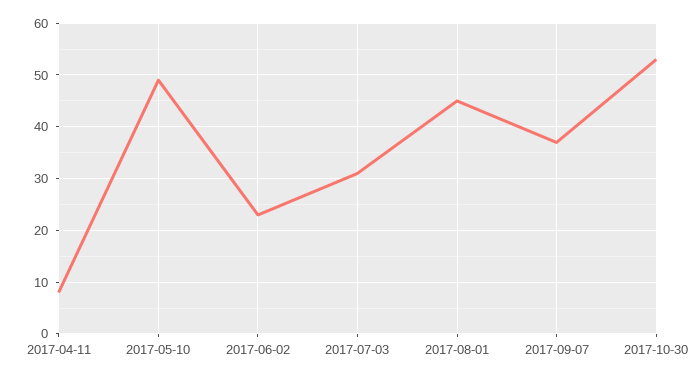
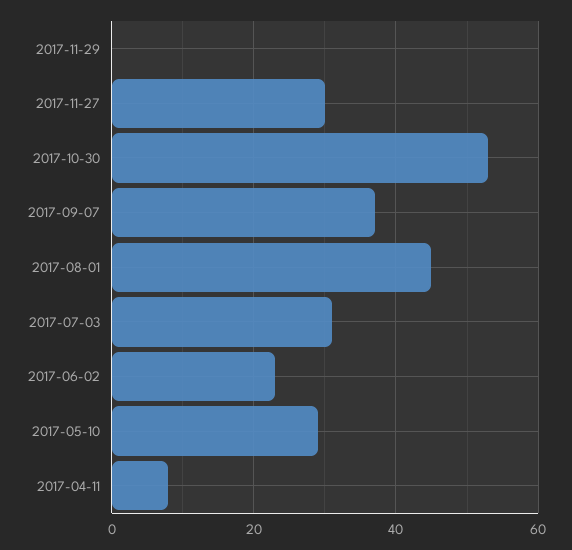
2017-05-10: 50 -> 30
2017-11-29: none -> 0
2017-11-27: none -> 30

